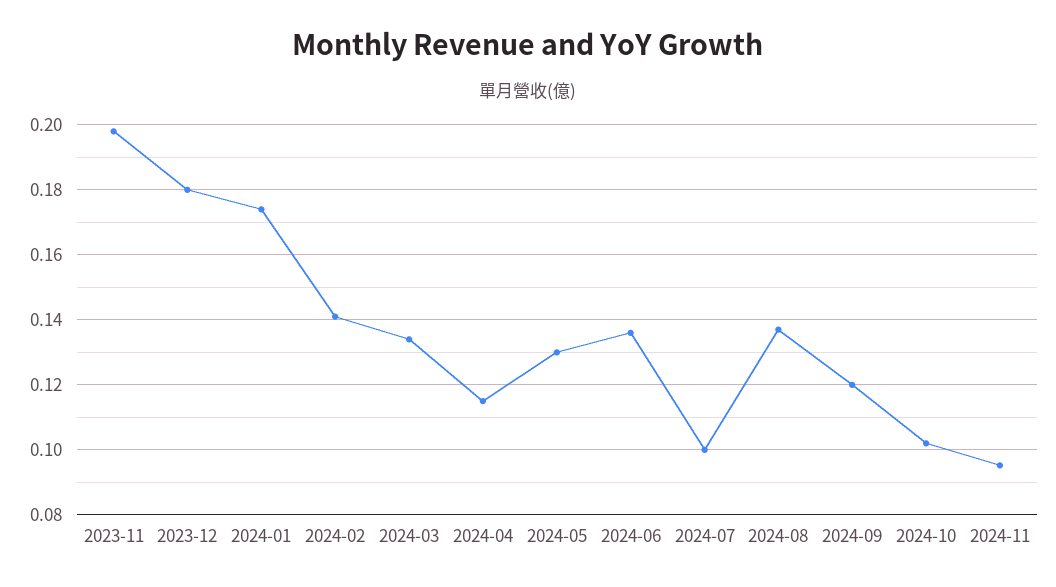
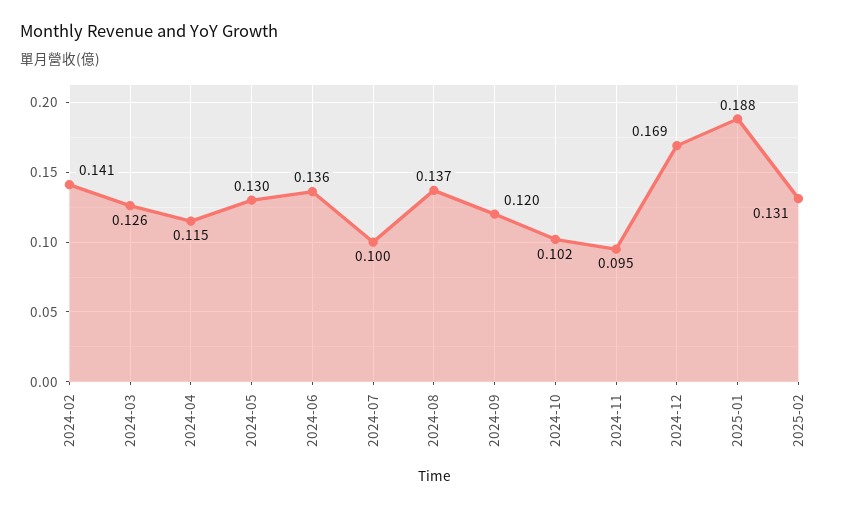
2023-11: 0.198 -> none
2023-12: 0.18 -> none
2024-01: 0.174 -> none
2024-03: 0.134 -> 0.126
2024-12: none -> 0.169
2025-01: none -> 0.188
2025-02: none -> 0.131

